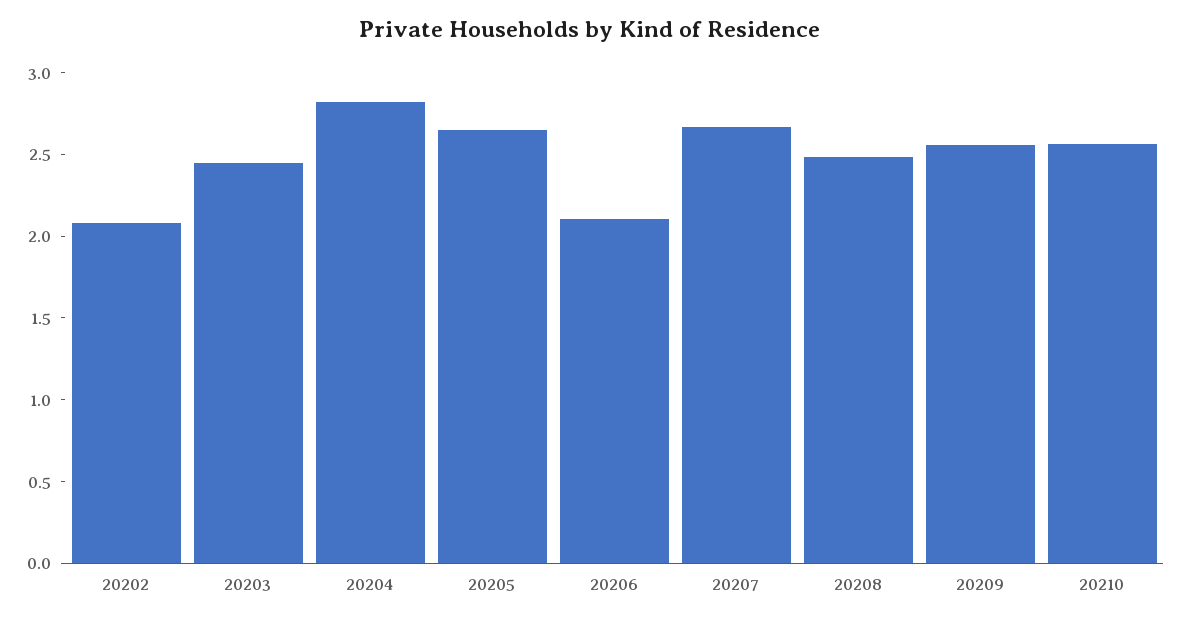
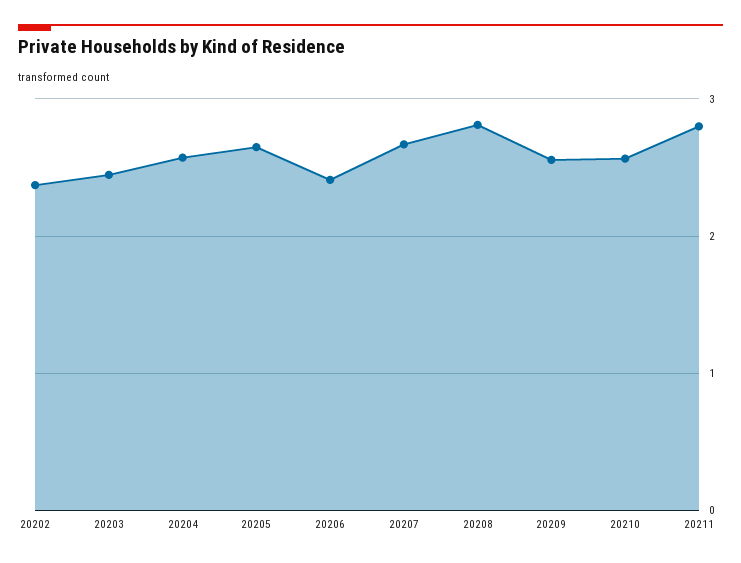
20202: 2.1 -> 2.4
20204: 2.8 -> 2.6
20206: 2.1 -> 2.4
20208: 2.5 -> 2.8
20211: none -> 2.8

